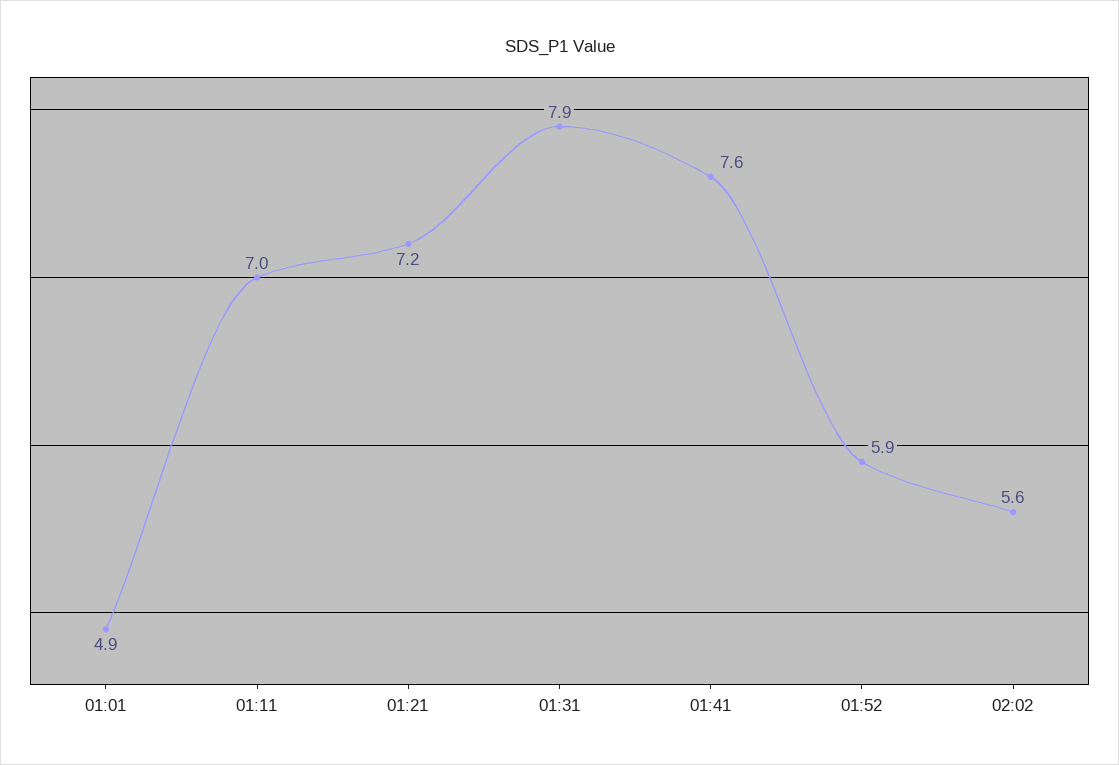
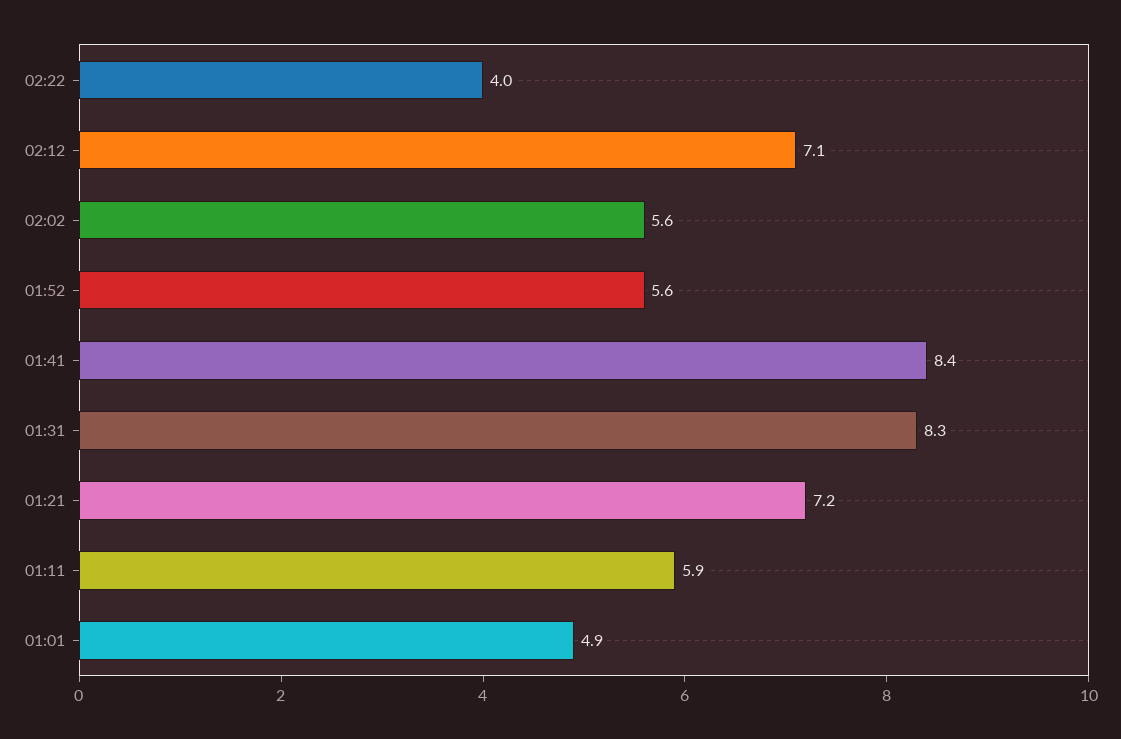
01:11: 7 -> 5.9
01:31: 7.9 -> 8.3
01:41: 7.6 -> 8.4
01:52: 5.9 -> 5.6
02:22: none -> 4
02:12: none -> 7.1

